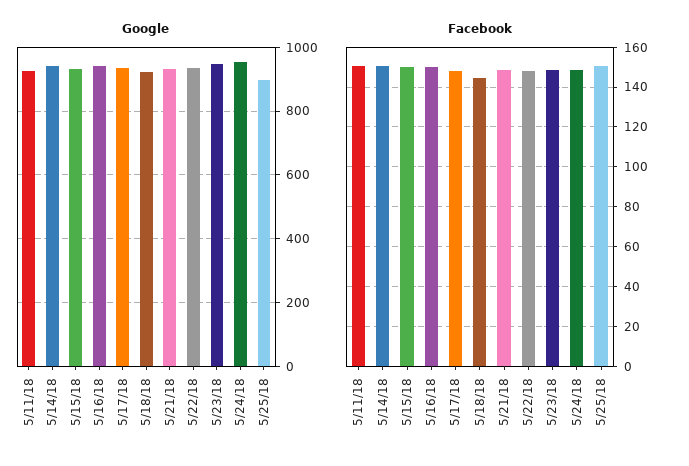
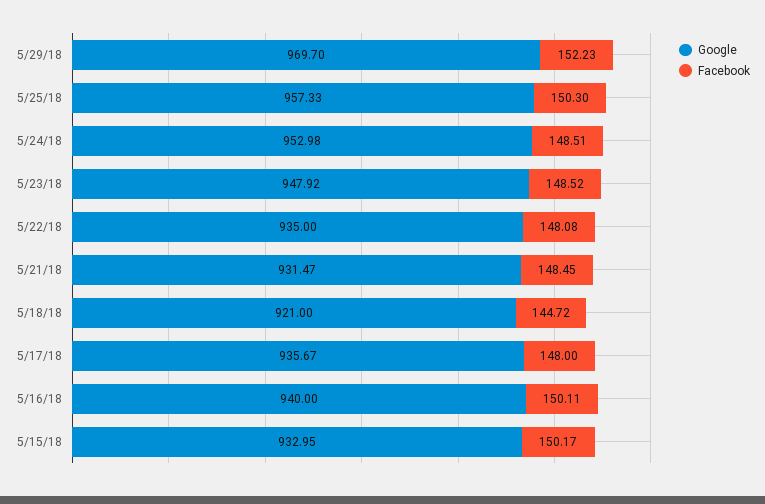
Google, 5/11/18: 920 -> none
Google, 5/14/18: 940 -> none
Google, 5/25/18: 900 -> 957.33
Facebook, 5/11/18: 150 -> none
Facebook, 5/14/18: 150 -> none
Google, 5/29/18: none -> 969.7
Facebook, 5/29/18: none -> 152.23

